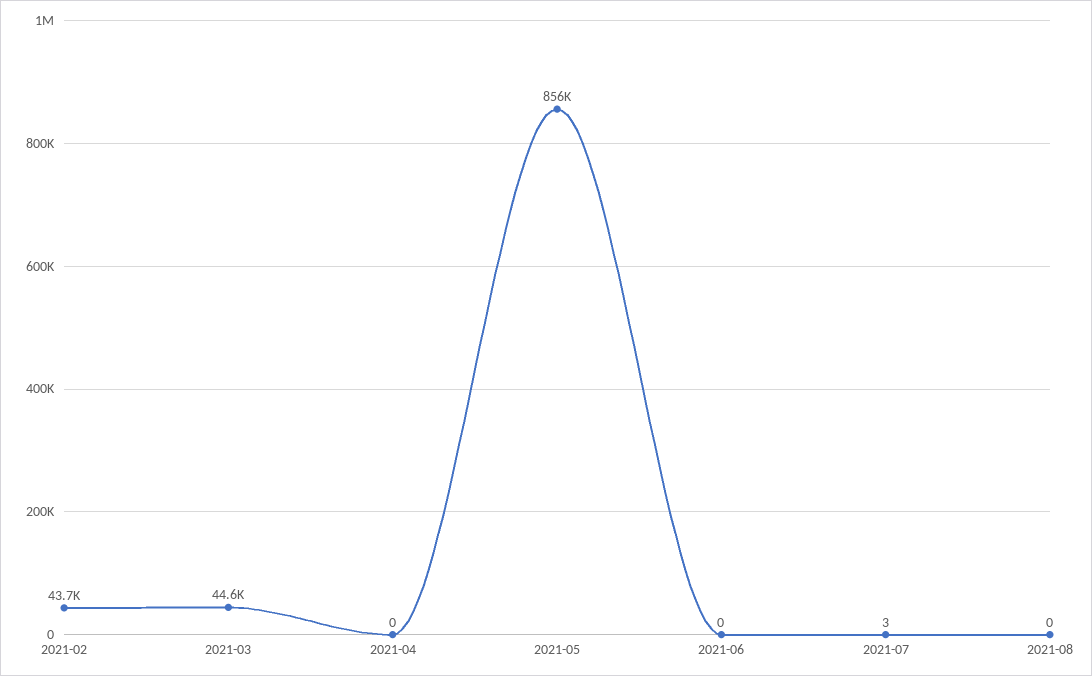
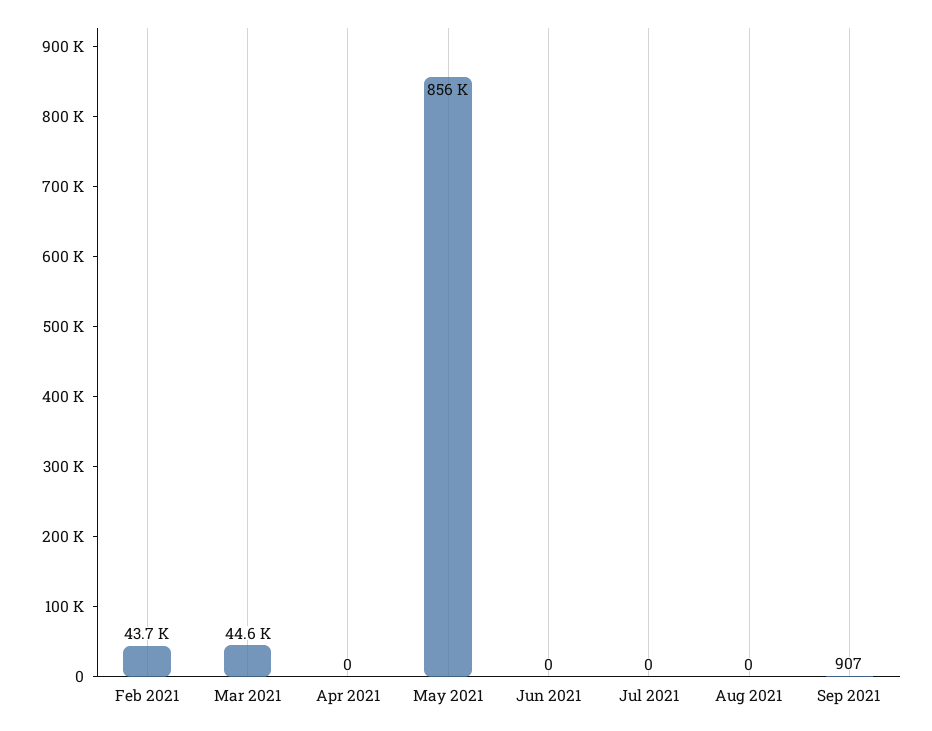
2021-07: 3 -> 0
Sep 2021: none -> 907

